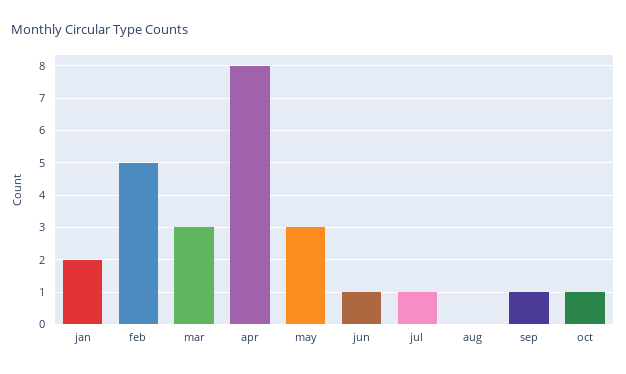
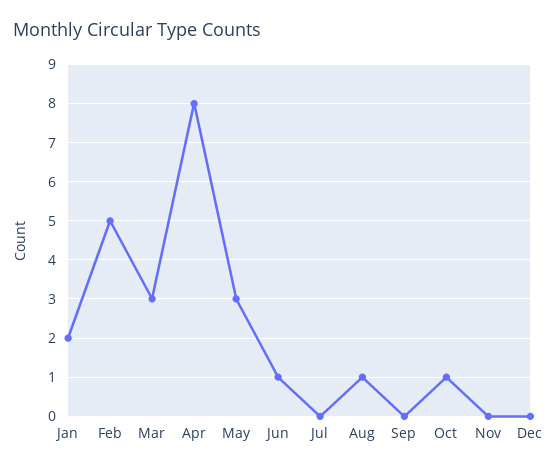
jul: 1 -> 0
aug: 0 -> 1
sep: 1 -> 0
Nov: none -> 0
Dec: none -> 0

